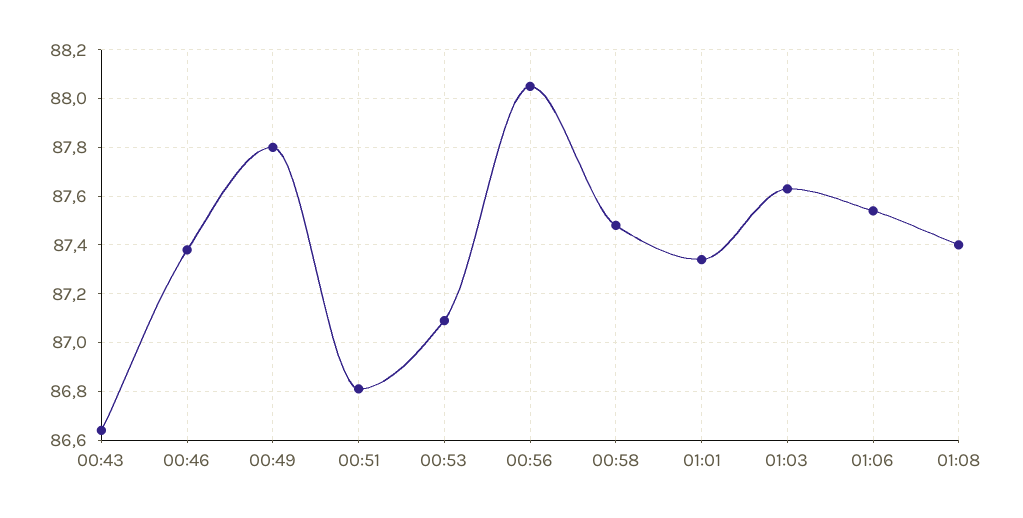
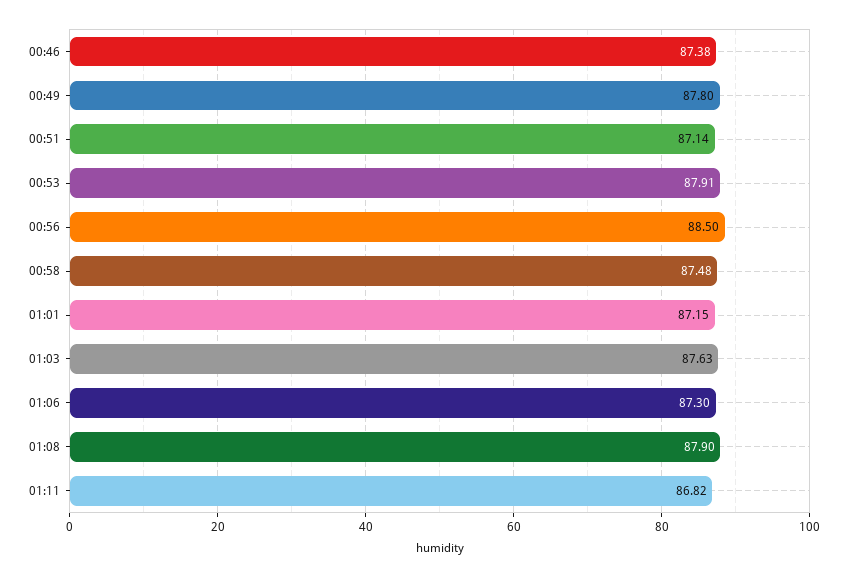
00:43: 86.65 -> none
00:51: 86.8 -> 87.14
00:53: 87.1 -> 87.91
00:56: 88.05 -> 88.5
01:01: 87.35 -> 87.15
01:06: 87.55 -> 87.3
01:08: 87.4 -> 87.9
01:11: none -> 86.82

